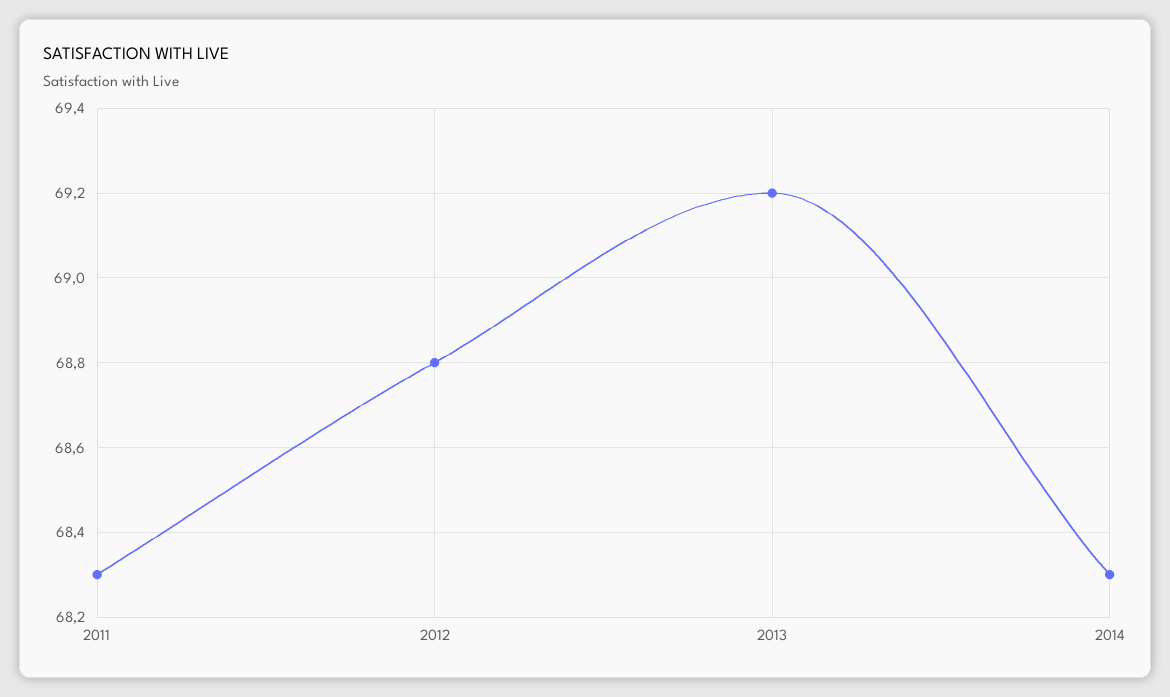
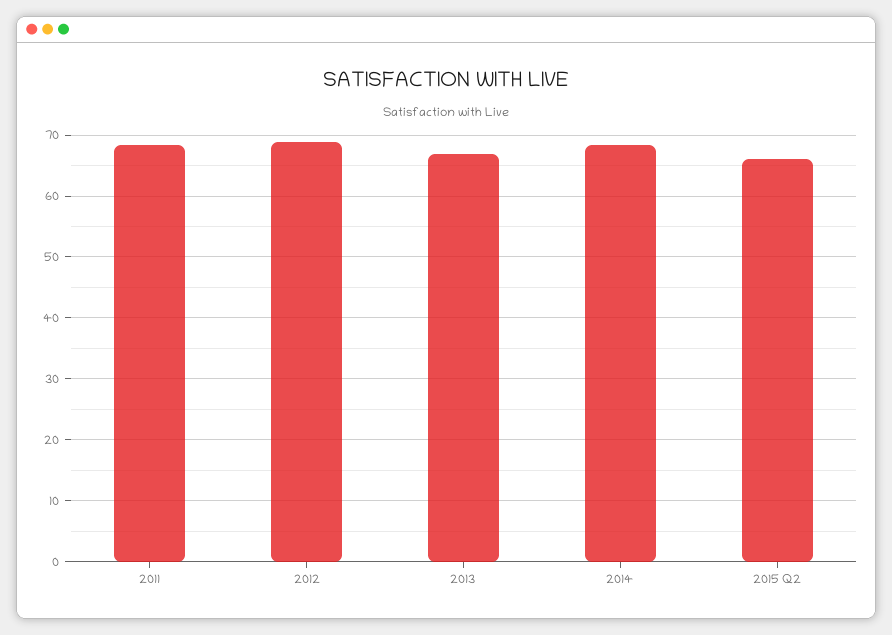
2013: 69.2 -> 67
2015 Q2: none -> 66

